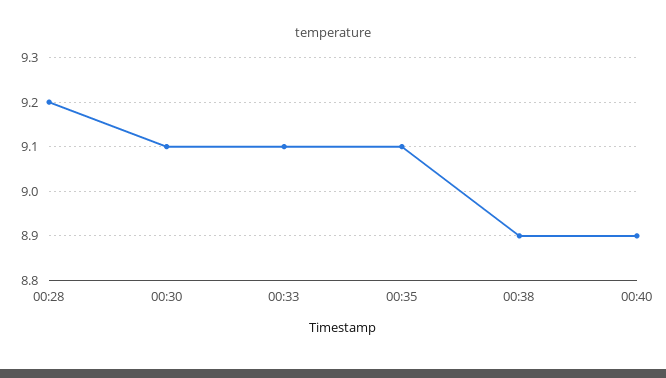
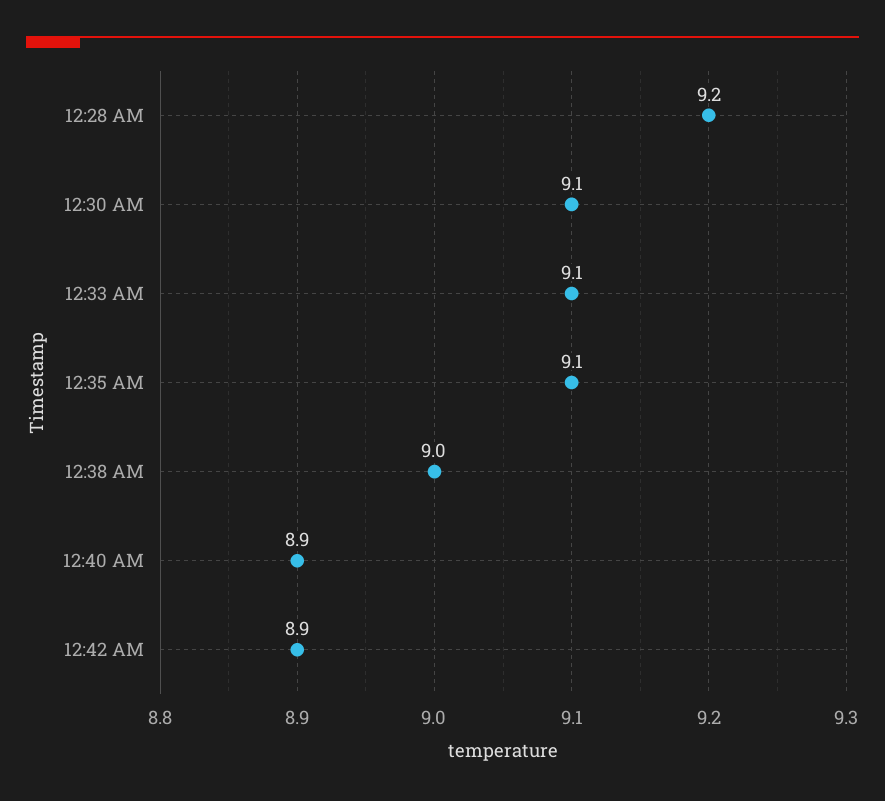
00:38: 8.9 -> 9
12:42 AM: none -> 8.9

